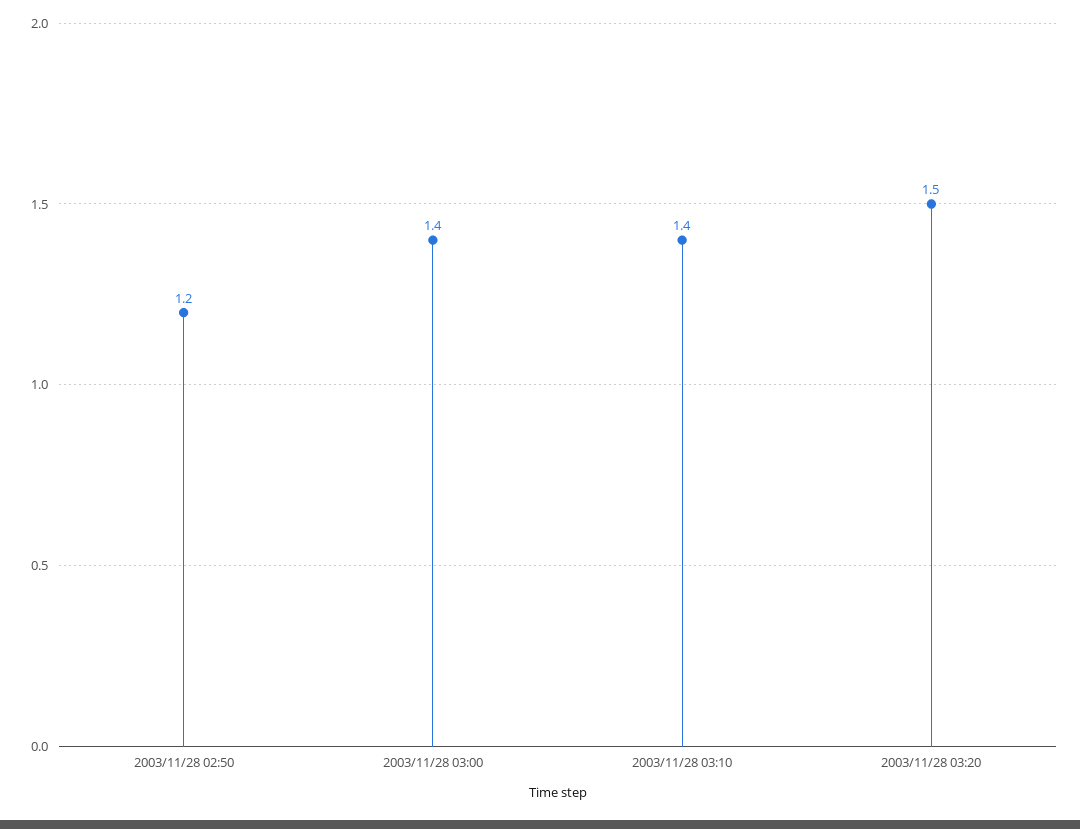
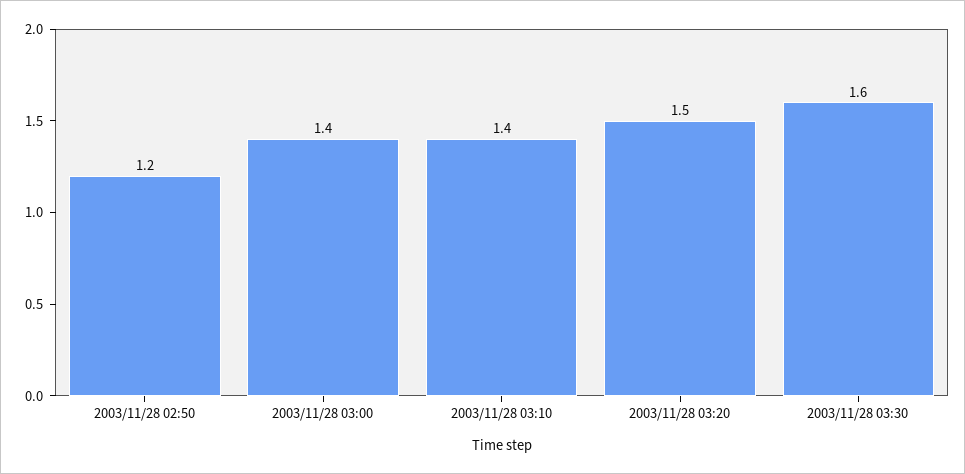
2003/11/28 03:30: none -> 1.6

